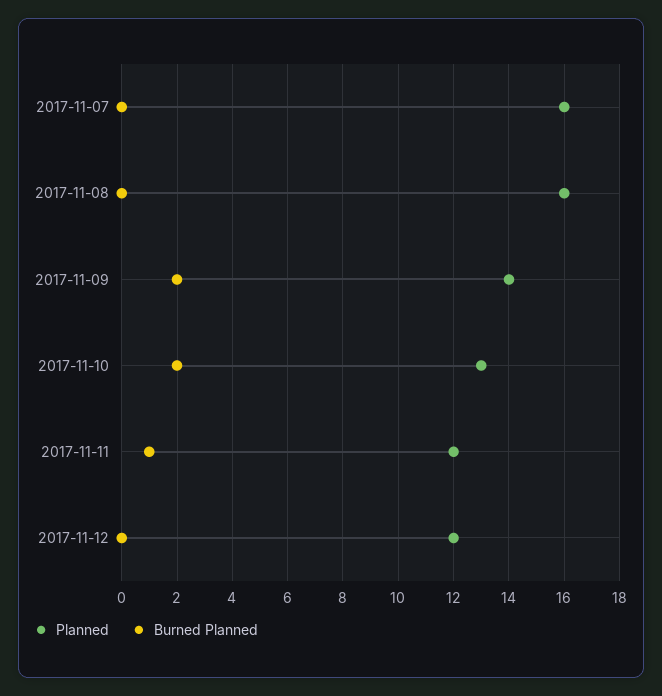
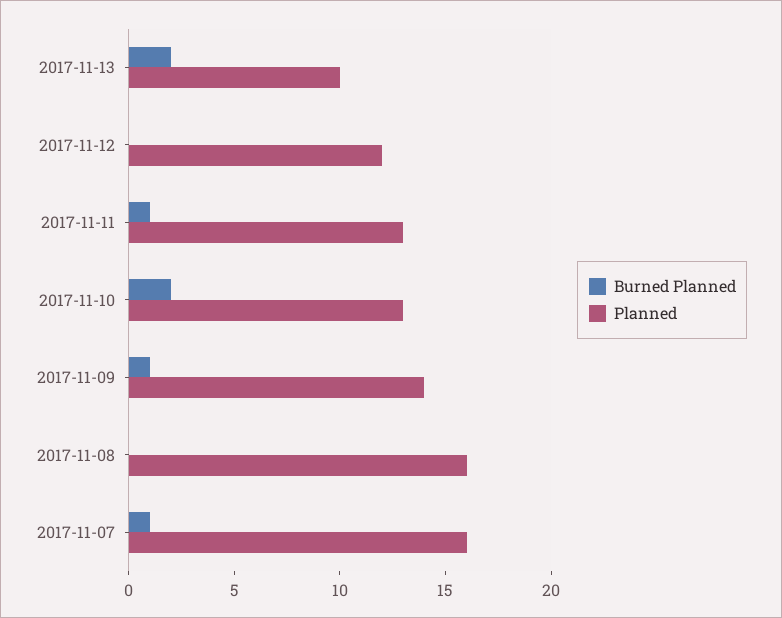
Burned Planned, 2017-11-07: 0 -> 1
Burned Planned, 2017-11-09: 2 -> 1
Planned, 2017-11-11: 12 -> 13
Burned Planned, 2017-11-13: none -> 2
Planned, 2017-11-13: none -> 10

